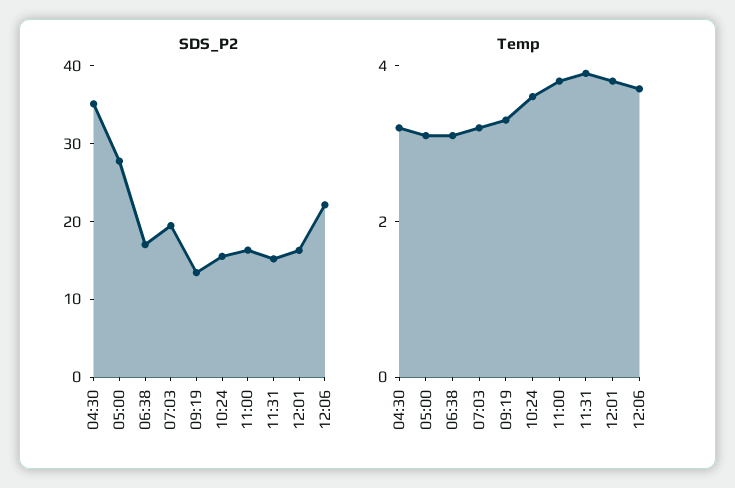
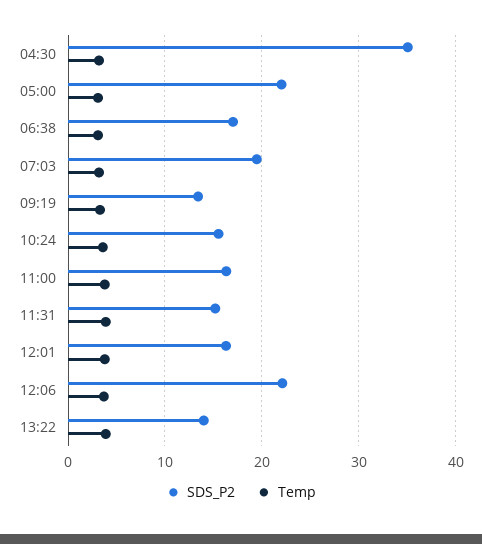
SDS_P2, 05:00: 28 -> 22
SDS_P2, 13:22: none -> 14
Temp, 13:22: none -> 4

